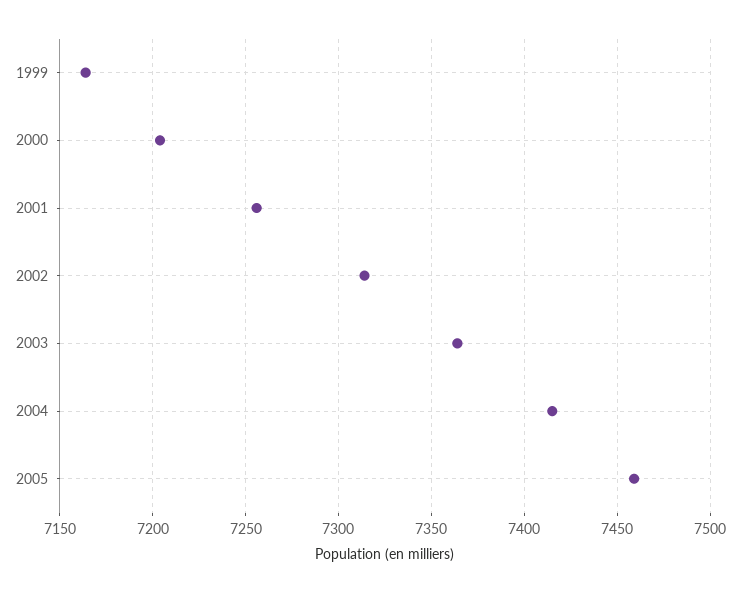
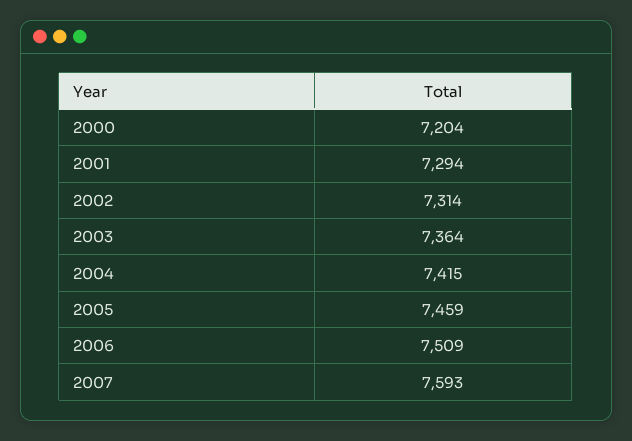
1999: 7165 -> none
2001: 7255 -> 7294
2006: none -> 7509
2007: none -> 7593

